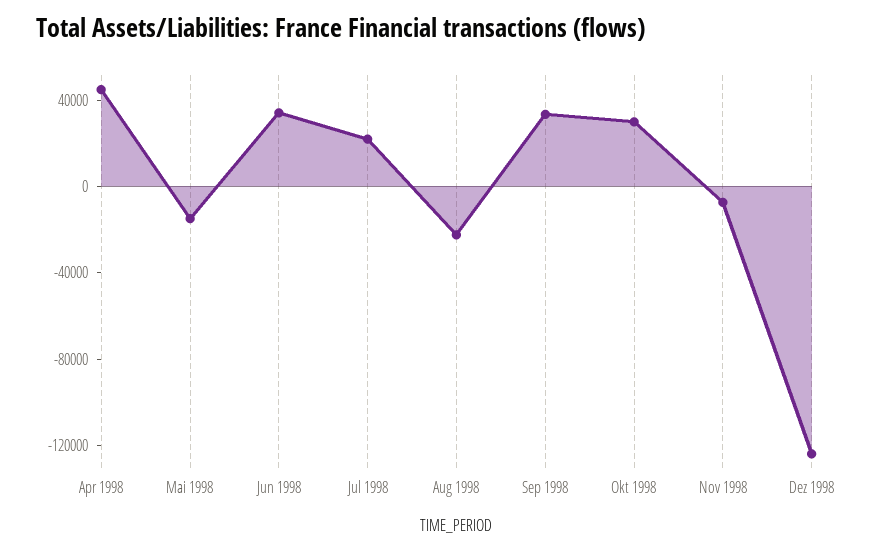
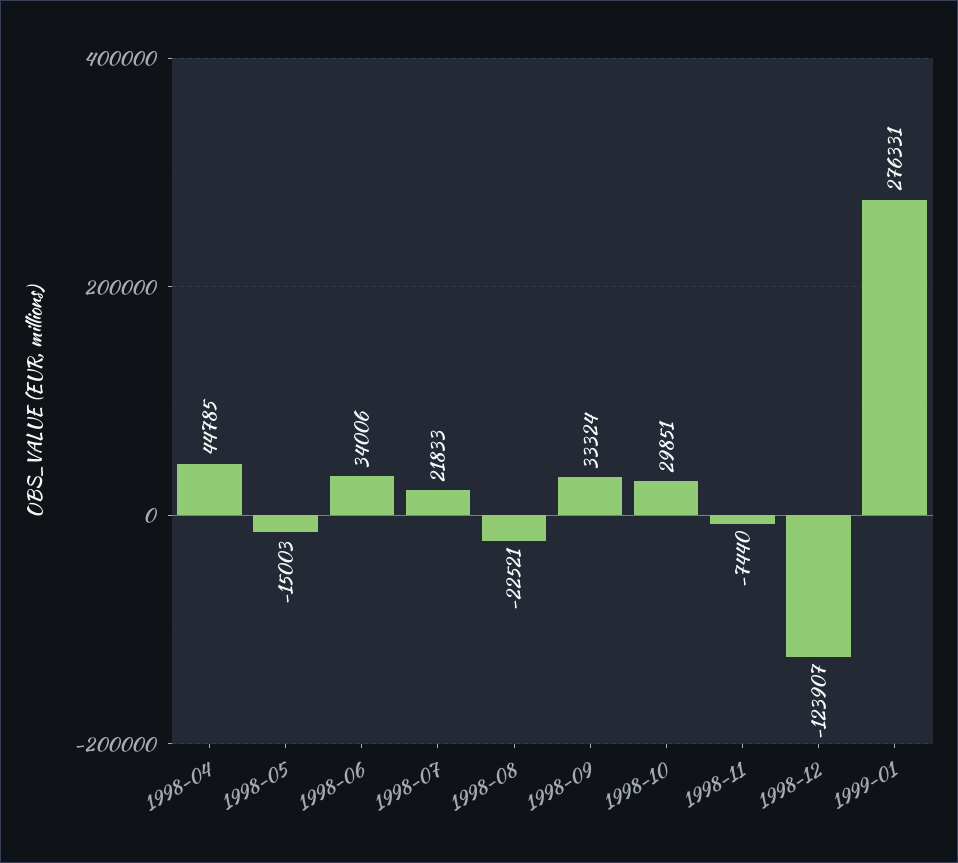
1999-01: none -> 276331

